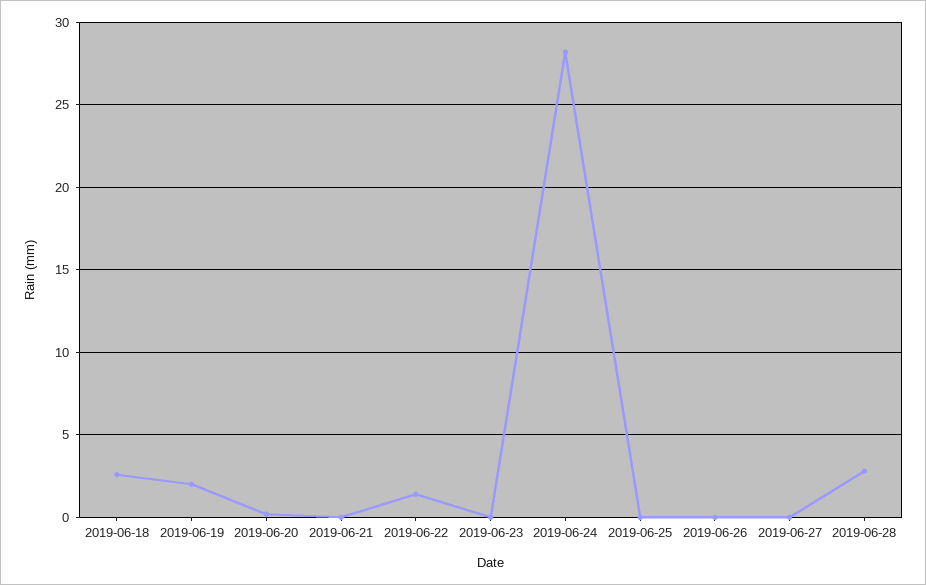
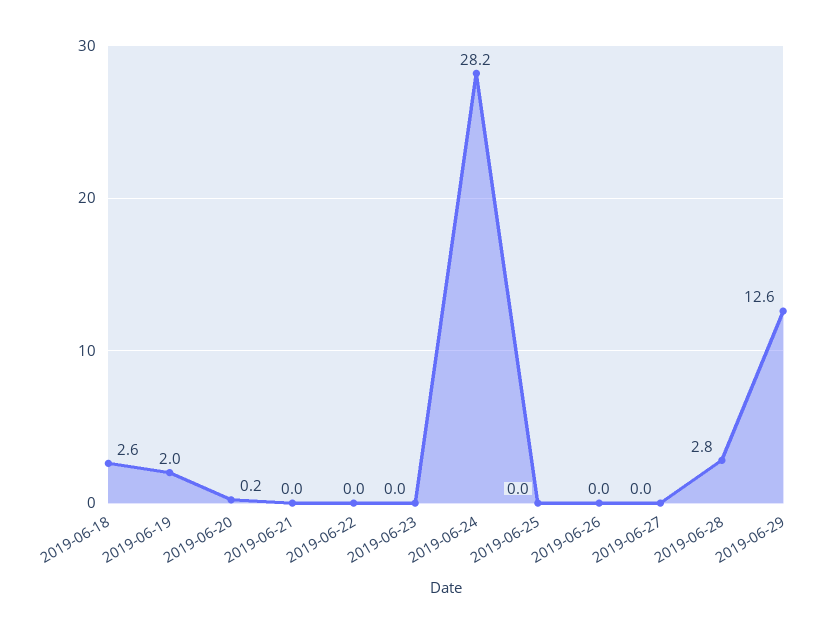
2019-06-22: 1.5 -> 0
2019-06-29: none -> 12.6

